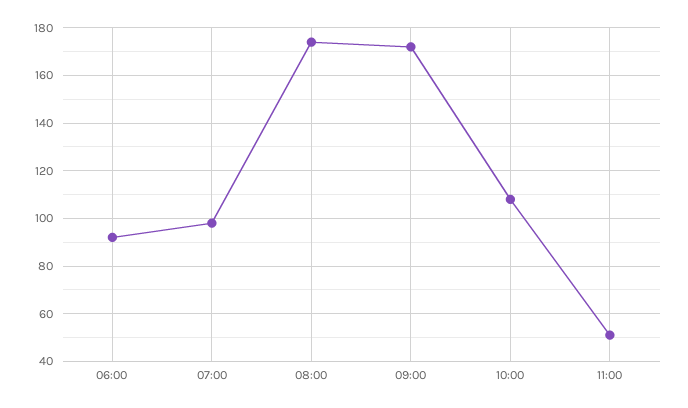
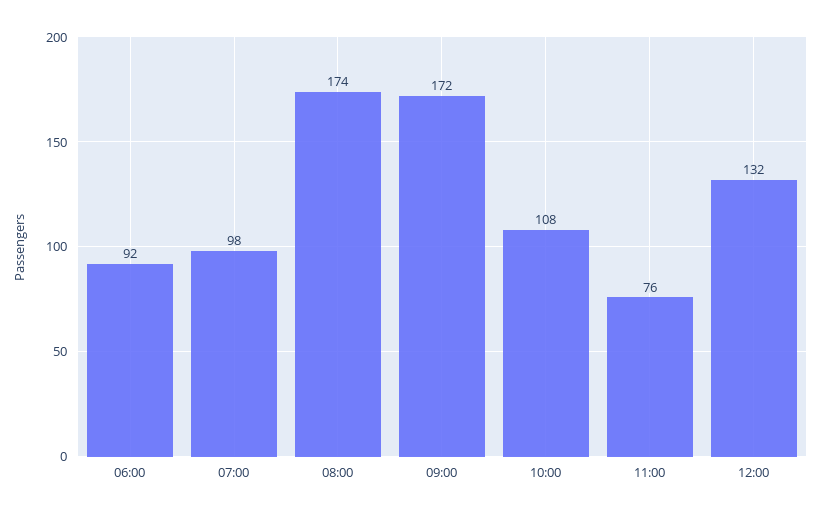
11:00: 50 -> 76
12:00: none -> 132

